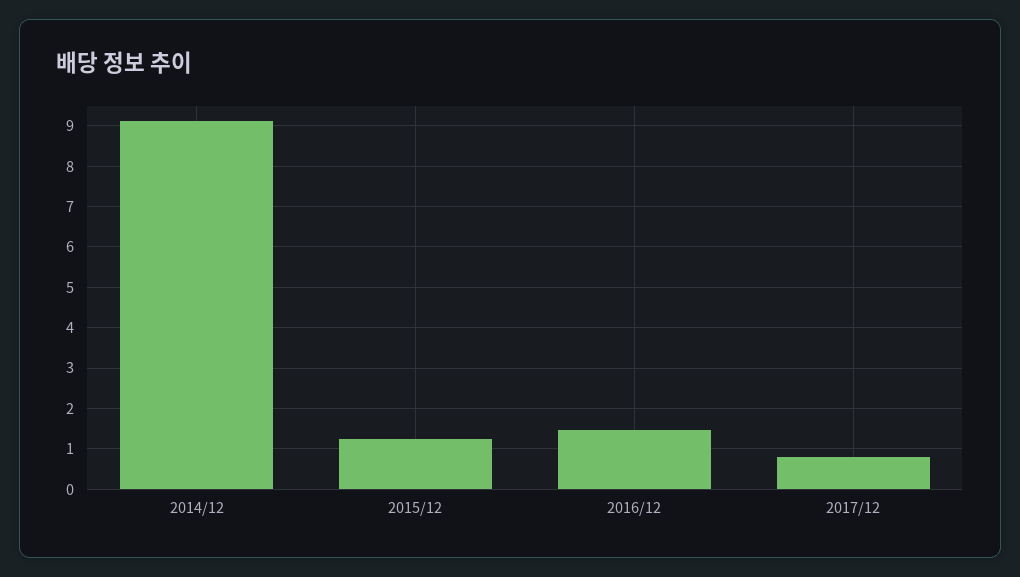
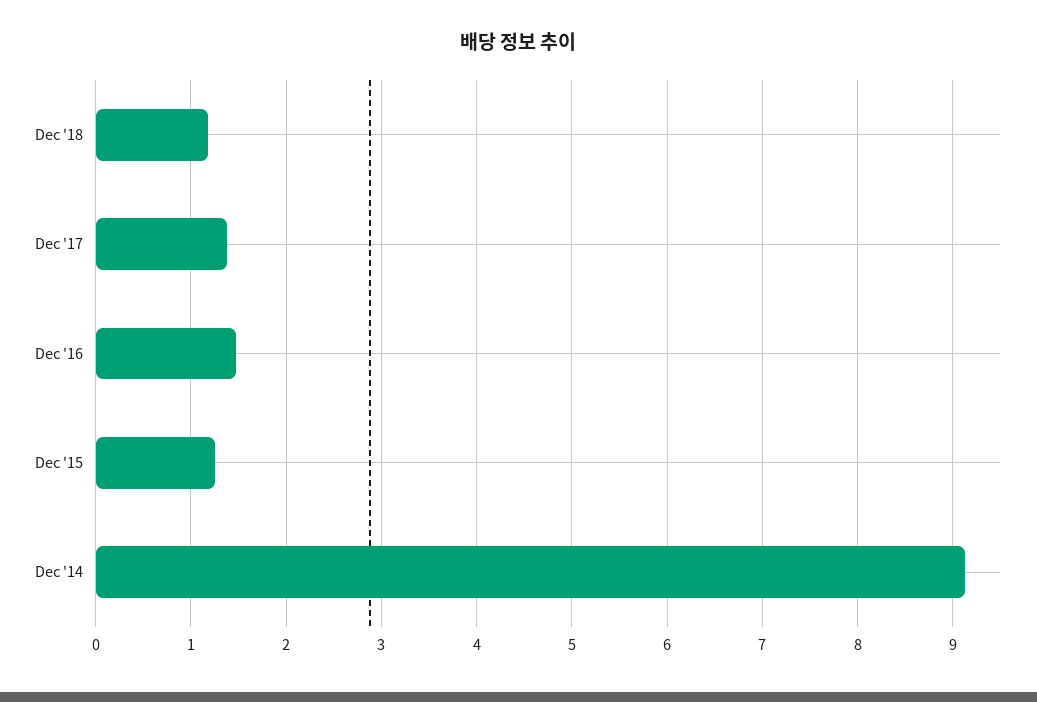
2017/12: 0.8 -> 1.4
Dec '18: none -> 1.2

